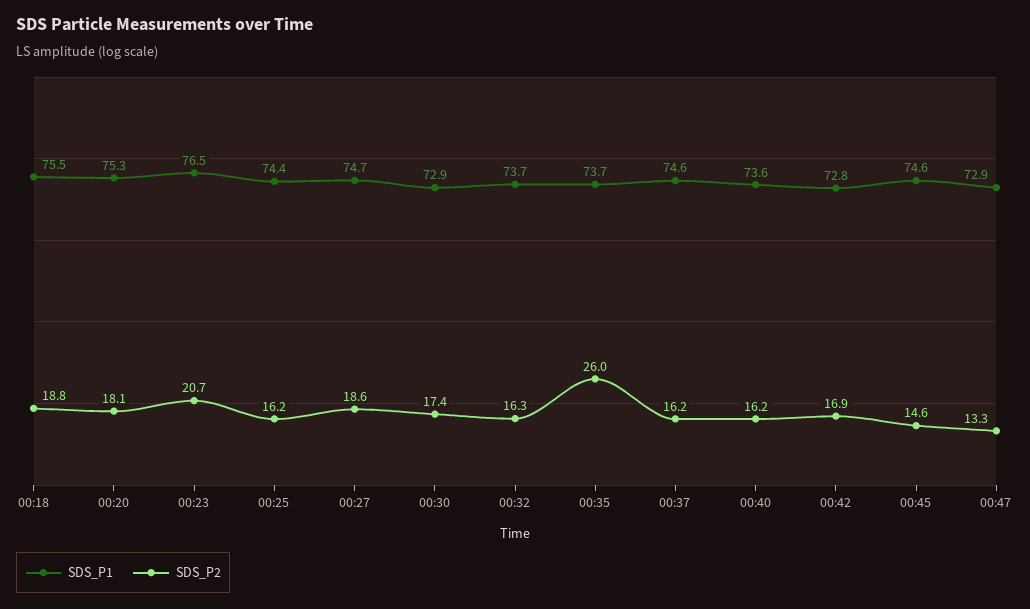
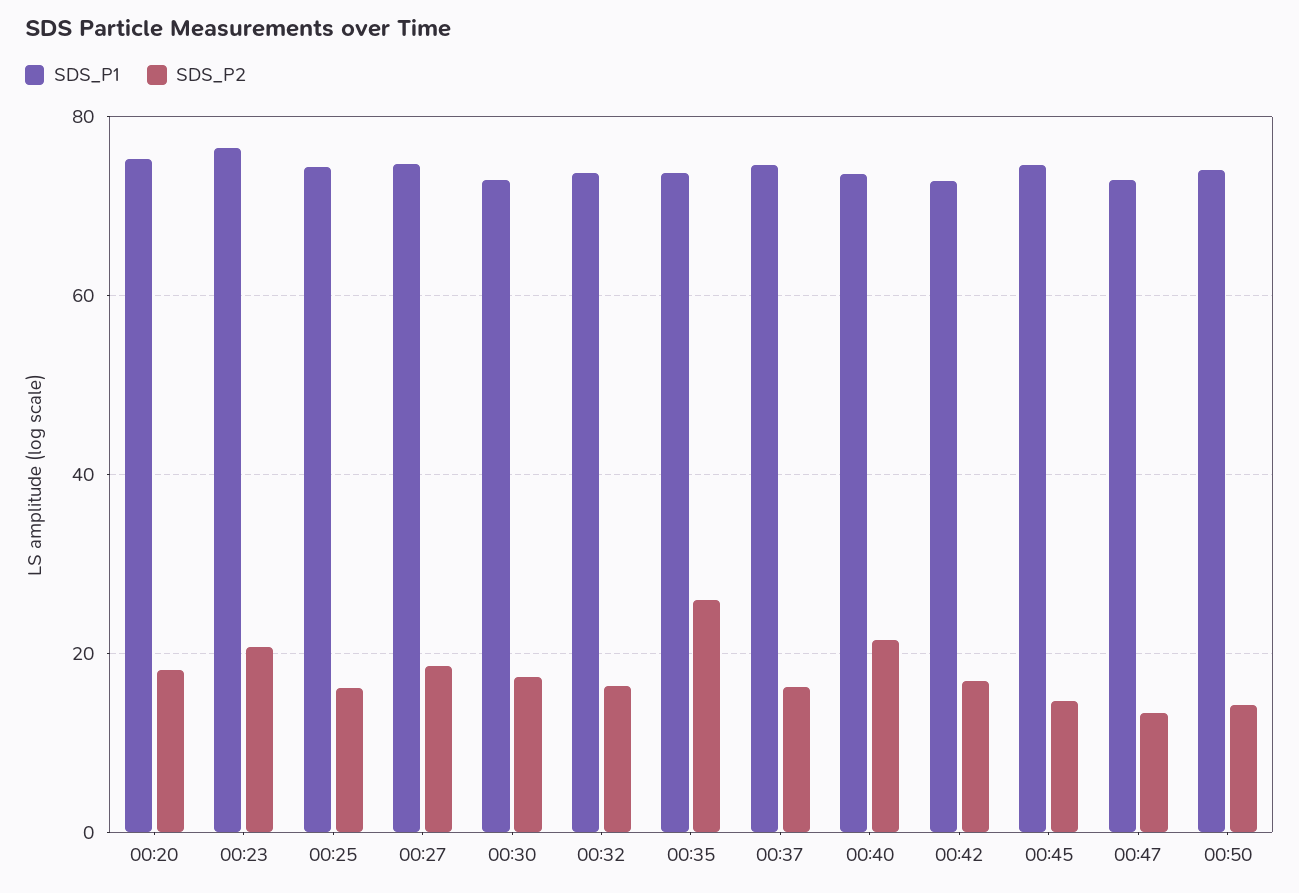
SDS_P1, 00:18: 75.5 -> none
SDS_P2, 00:18: 18.8 -> none
SDS_P2, 00:40: 16.2 -> 22
SDS_P1, 00:50: none -> 74
SDS_P2, 00:50: none -> 14

